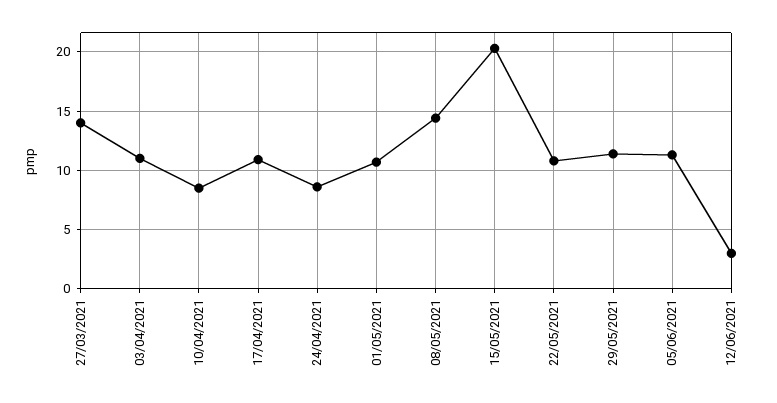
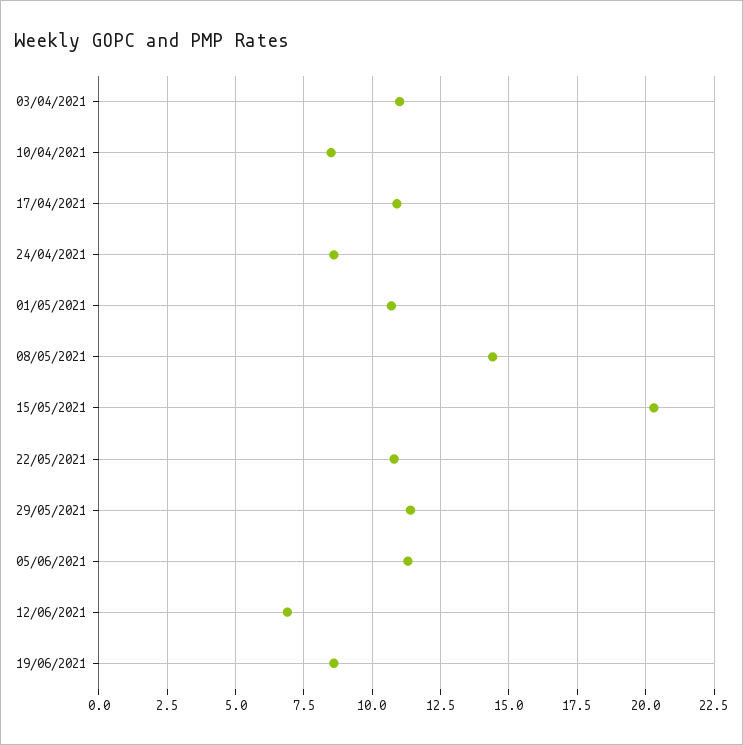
27/03/2021: 14 -> none
12/06/2021: 3 -> 7
19/06/2021: none -> 8.5

